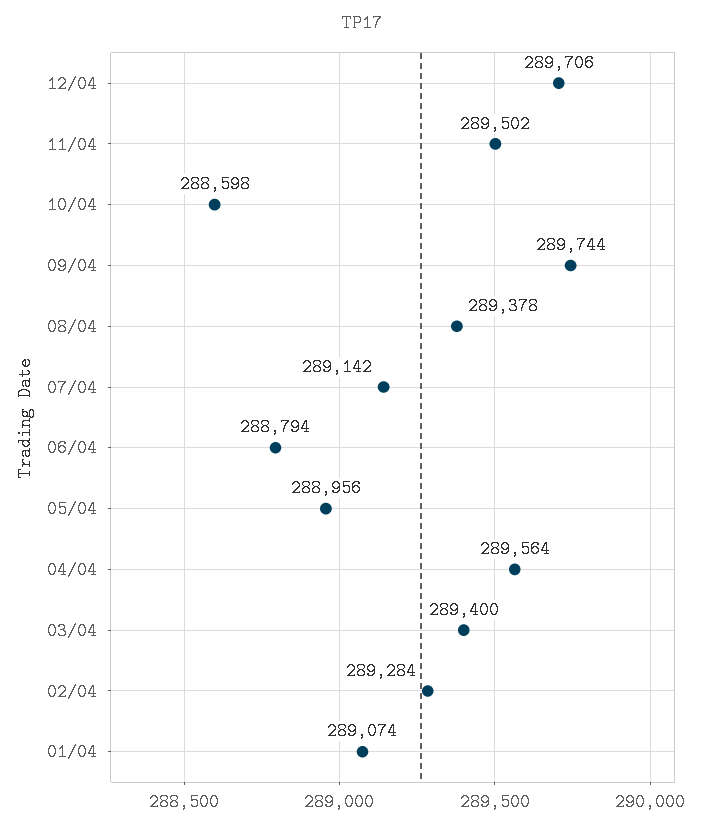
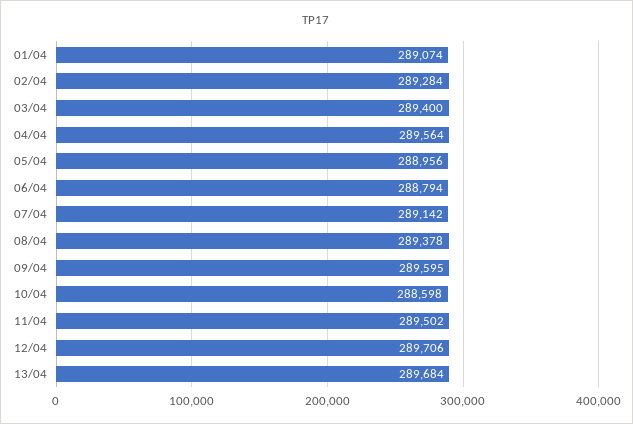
09/04: 289744 -> 289595
13/04: none -> 289684

